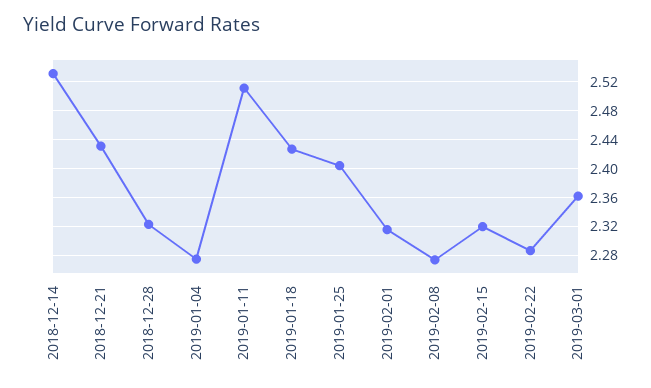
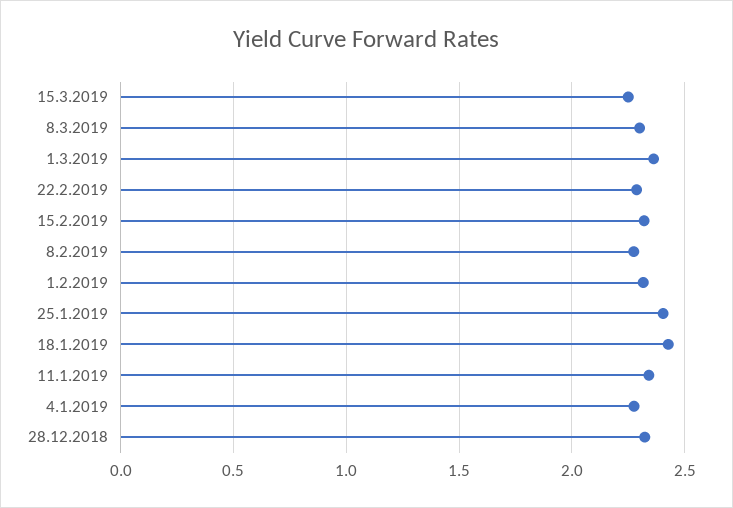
2018-12-14: 2.53 -> none
2018-12-21: 2.43 -> none
2019-01-11: 2.51 -> 2.35
15.3.2019: none -> 2.25
8.3.2019: none -> 2.3

